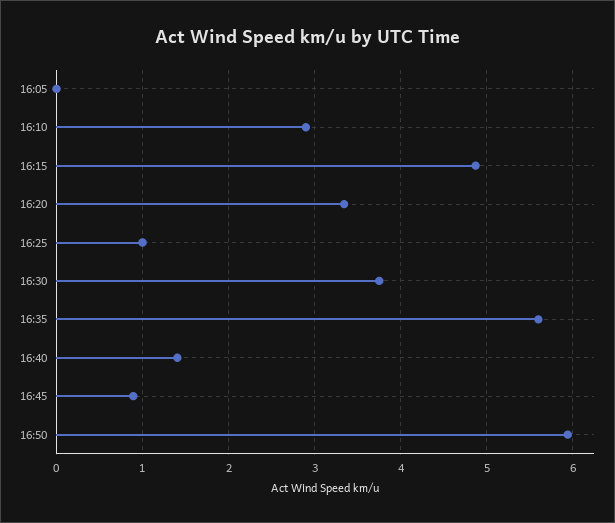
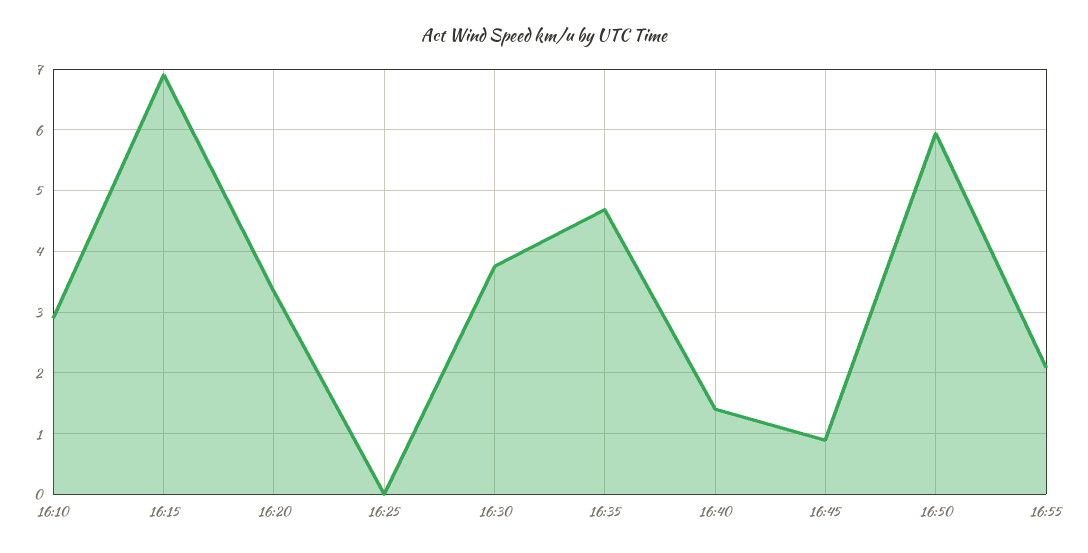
16:05: 0 -> none
16:15: 4.9 -> 6.9
16:25: 1 -> 0
16:35: 5.6 -> 4.7
16:55: none -> 2.1

